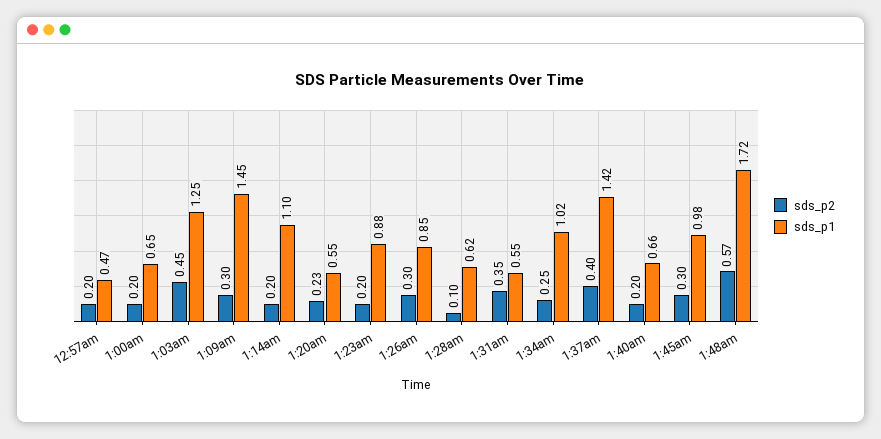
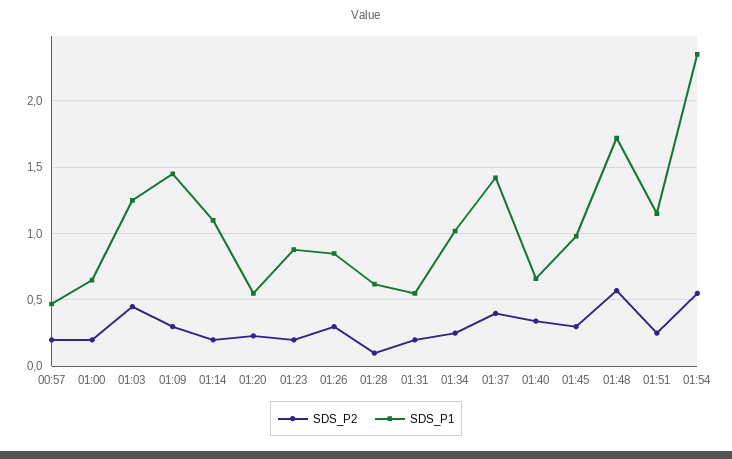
sds_p2, 1:31am: 0.35 -> 0.2
sds_p2, 1:40am: 0.2 -> 0.35
sds_p2, 01:51: none -> 0.25
sds_p1, 01:51: none -> 1.15
sds_p2, 01:54: none -> 0.55
sds_p1, 01:54: none -> 2.35

